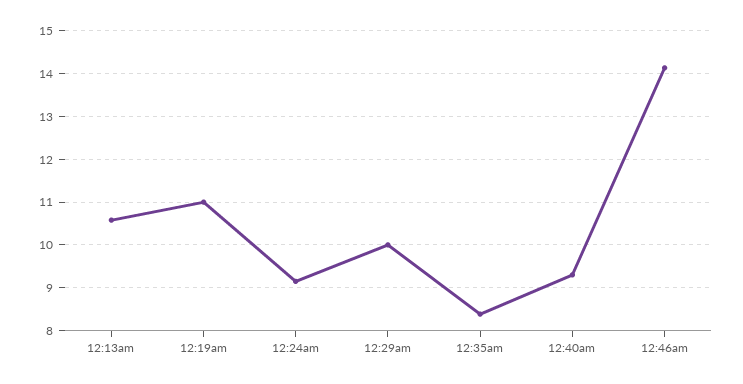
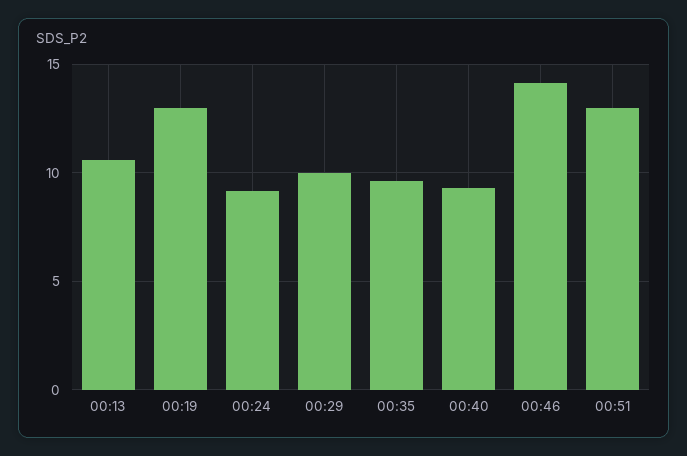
12:19am: 11 -> 13
12:35am: 8.4 -> 9.5
00:51: none -> 13

